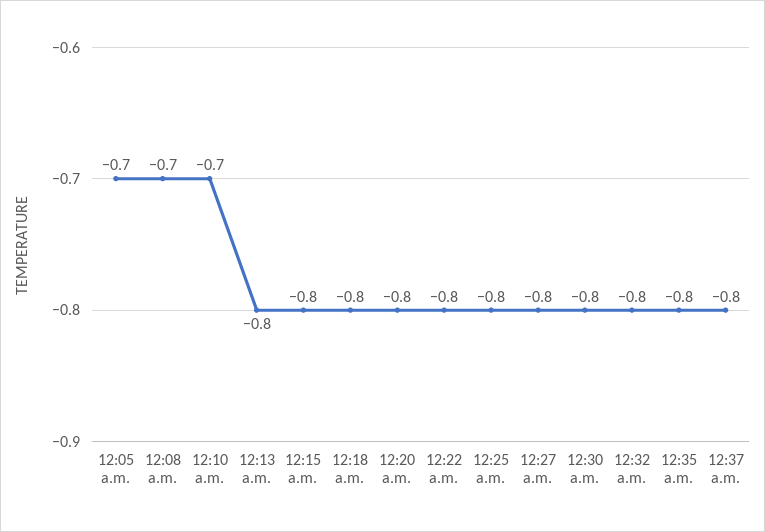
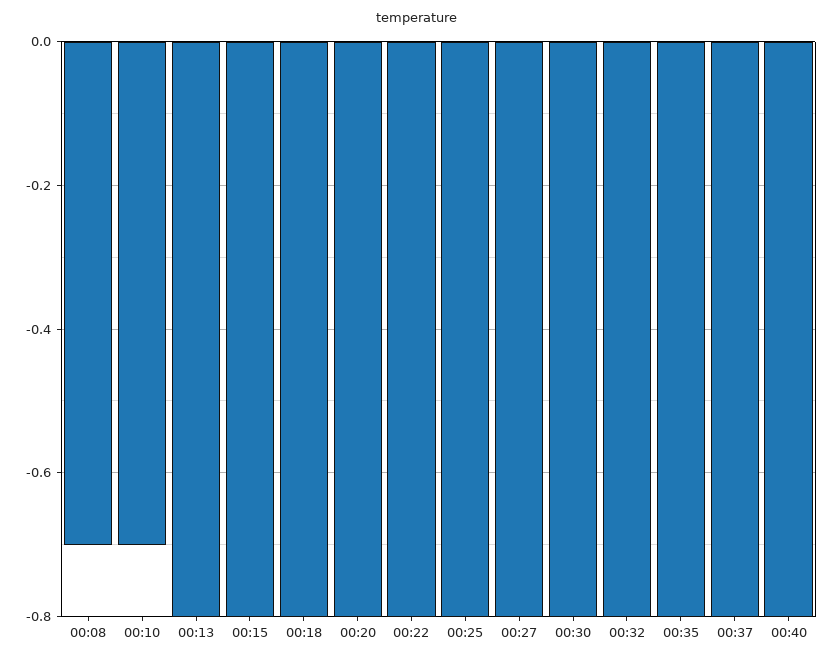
12:05 a.m.: -0.7 -> none
00:40: none -> -0.8

